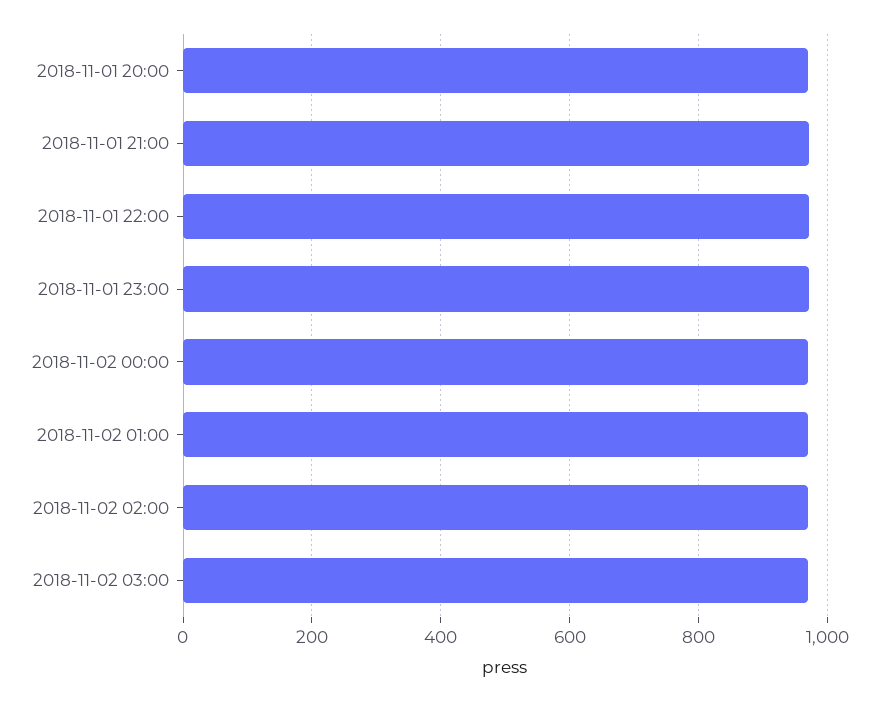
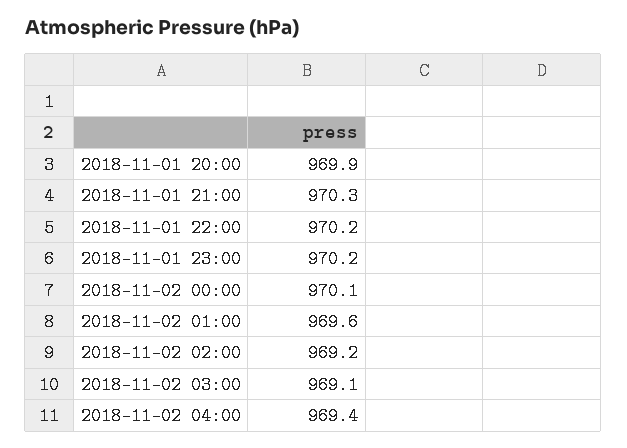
2018-11-02 04:00: none -> 969.4

